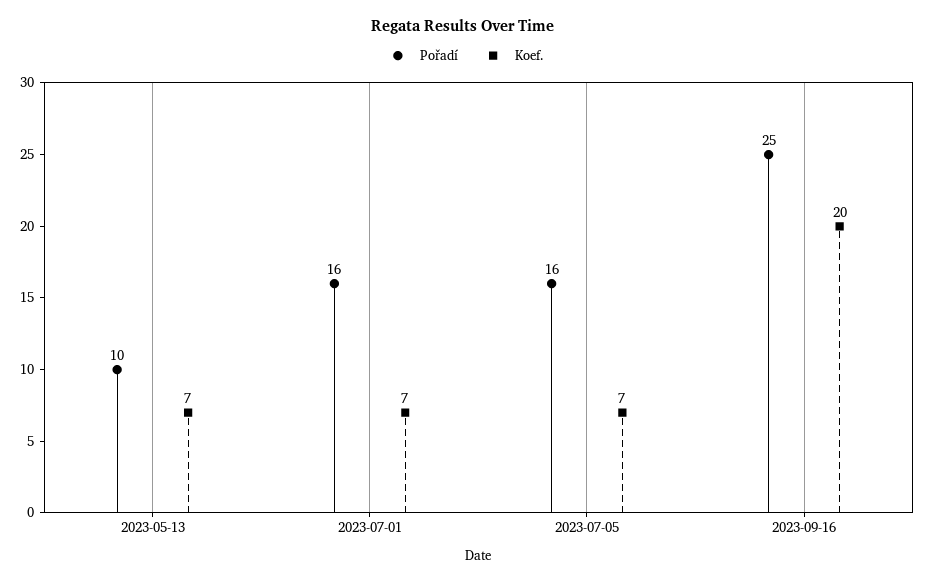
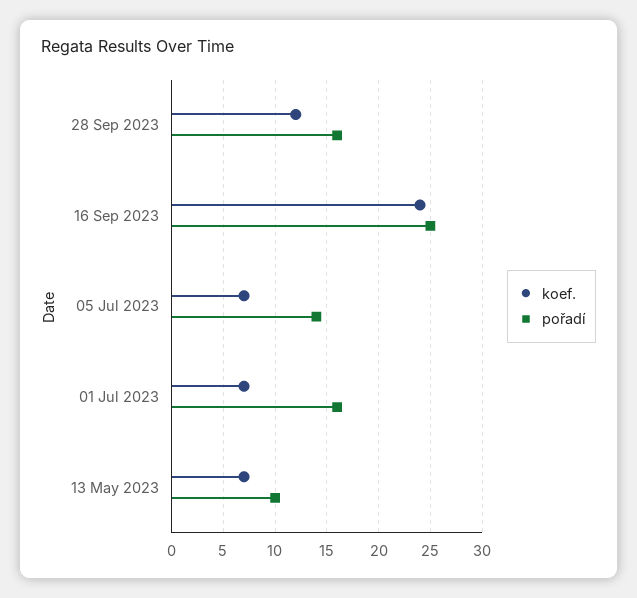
Pořadí, 2023-07-05: 16 -> 14
Koef., 2023-09-16: 20 -> 24
Koef., 28 Sep 2023: none -> 12
Pořadí, 28 Sep 2023: none -> 16

